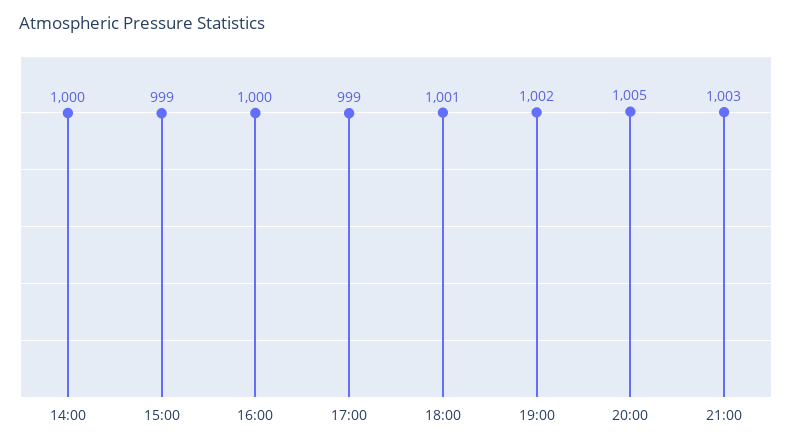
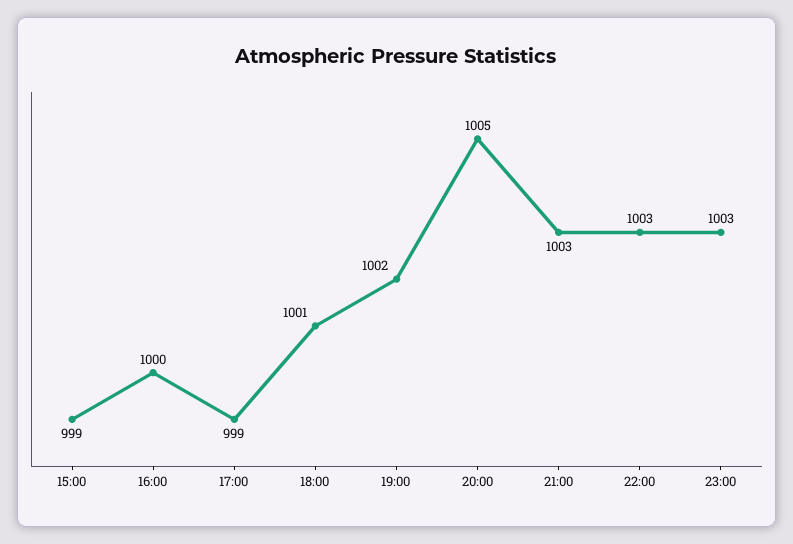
14:00: 1000 -> none
22:00: none -> 1003
23:00: none -> 1003

